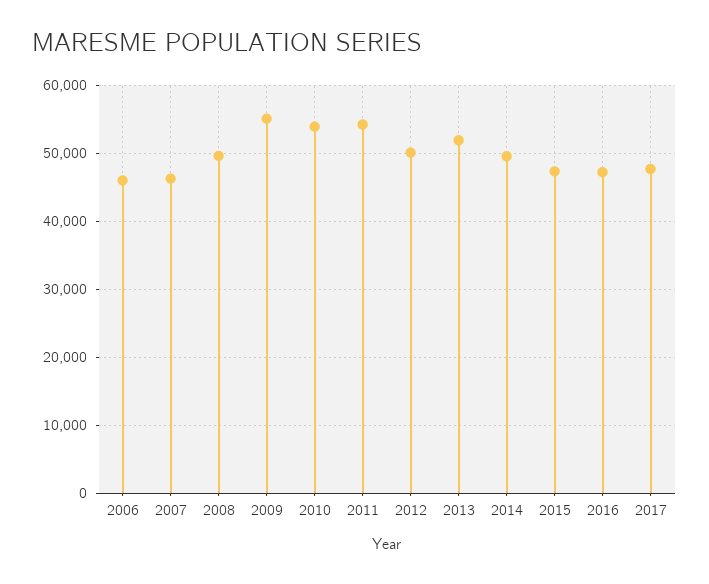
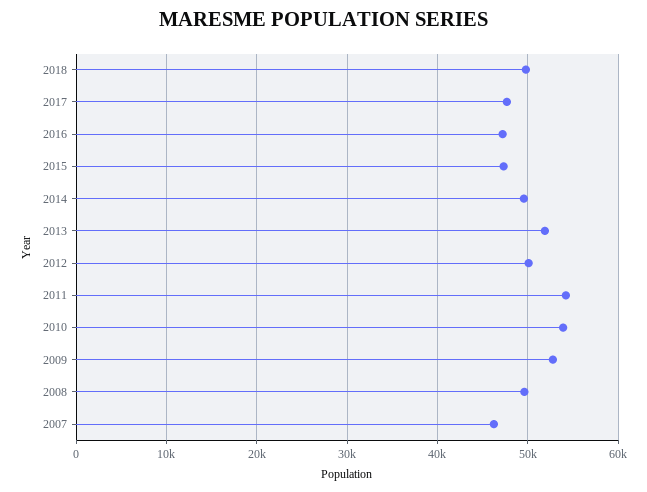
2006: 46000 -> none
2009: 55000 -> 53000
2018: none -> 50000

